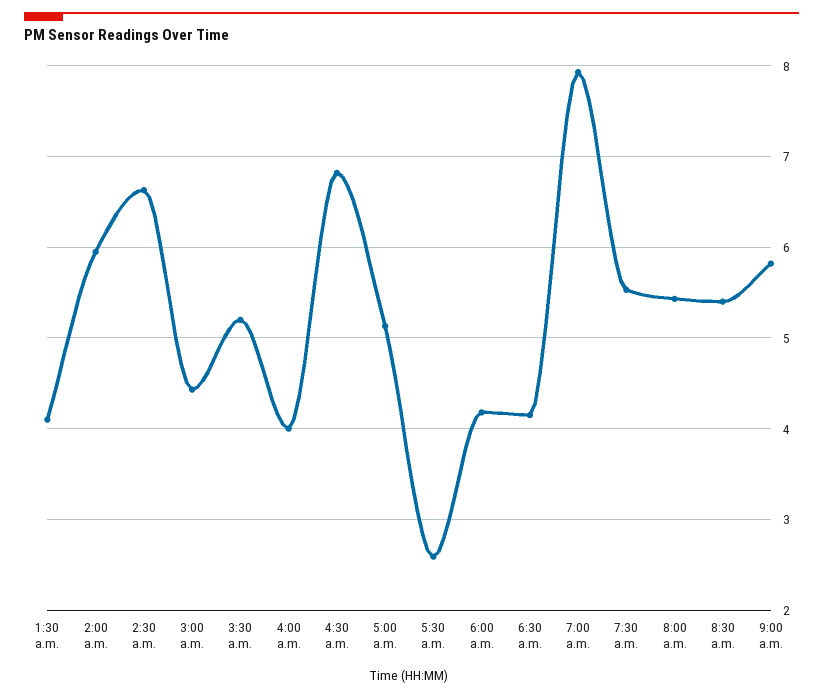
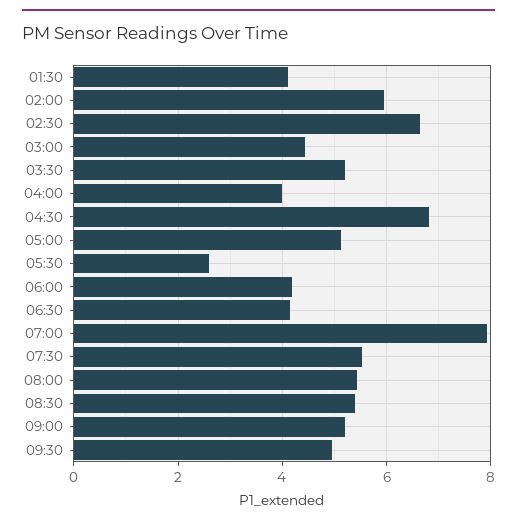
9:00 a.m.: 5.8 -> 5.2
09:30: none -> 5

